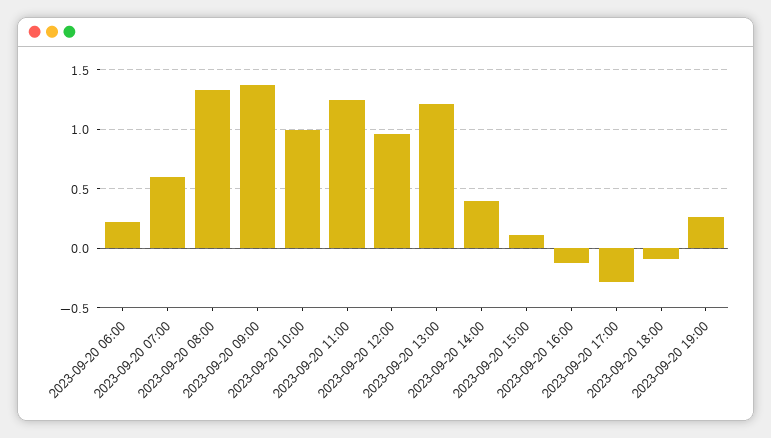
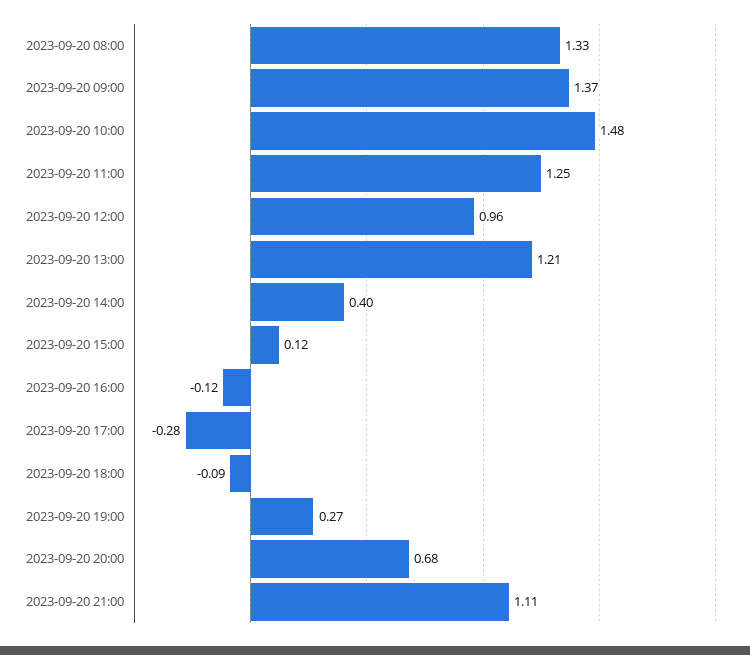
2023-09-20 06:00: 0.2 -> none
2023-09-20 07:00: 0.6 -> none
2023-09-20 10:00: 1 -> 1.48
2023-09-20 20:00: none -> 0.68
2023-09-20 21:00: none -> 1.11

